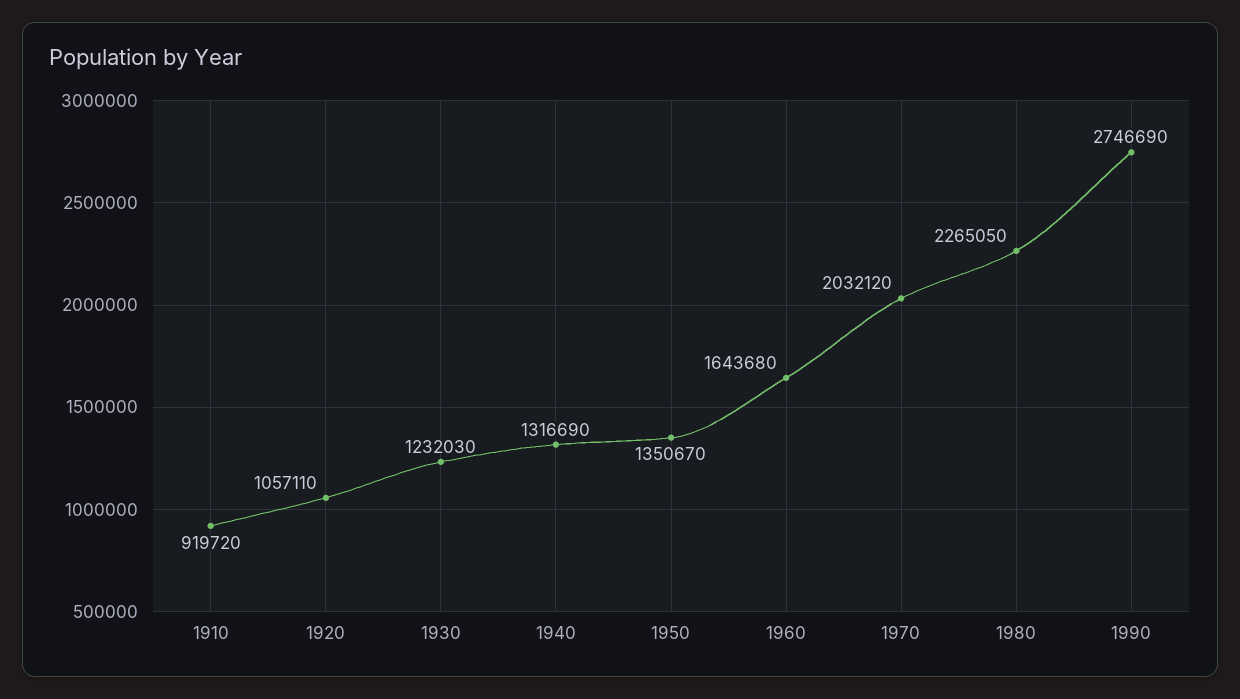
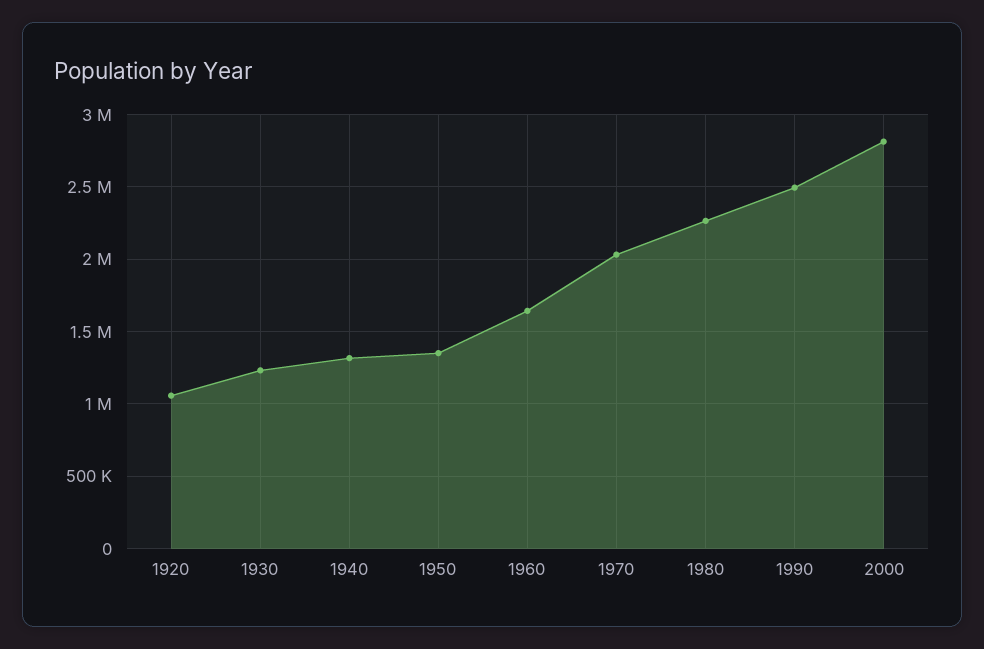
1910: 919720 -> none
1990: 2746690 -> 2500000
2000: none -> 2800000

